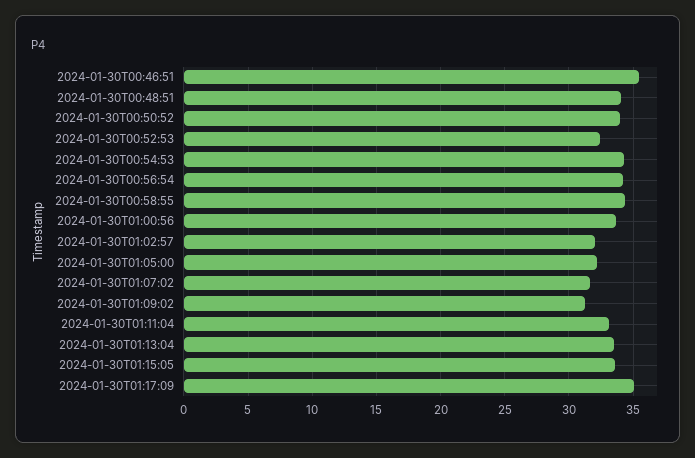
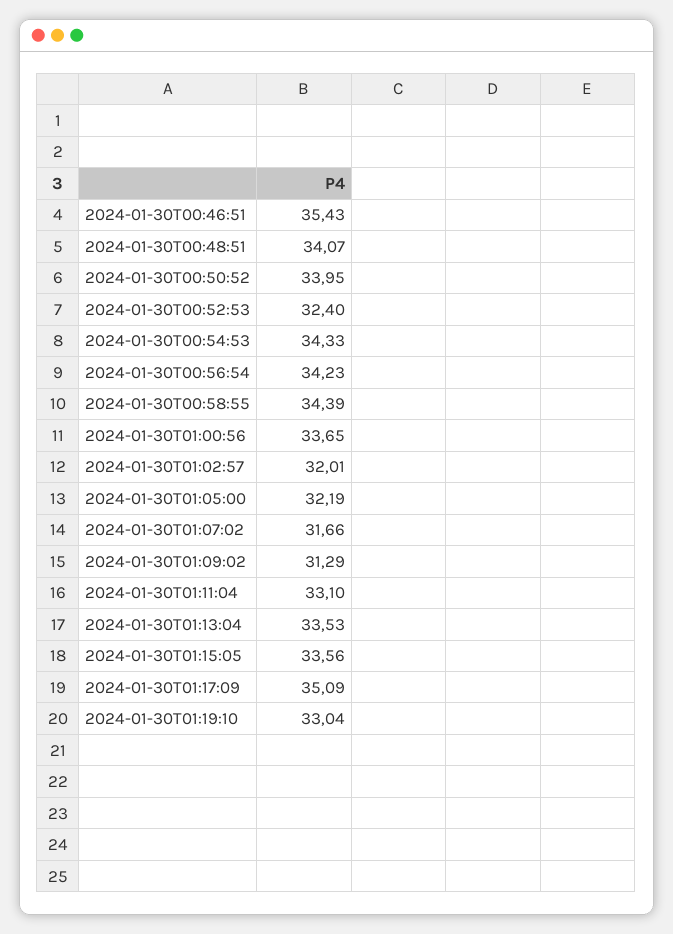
2024-01-30T01:19:10: none -> 33.04

